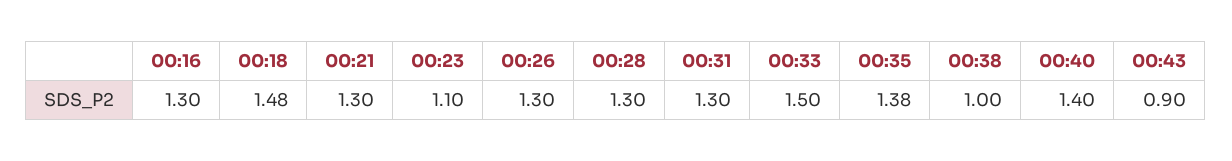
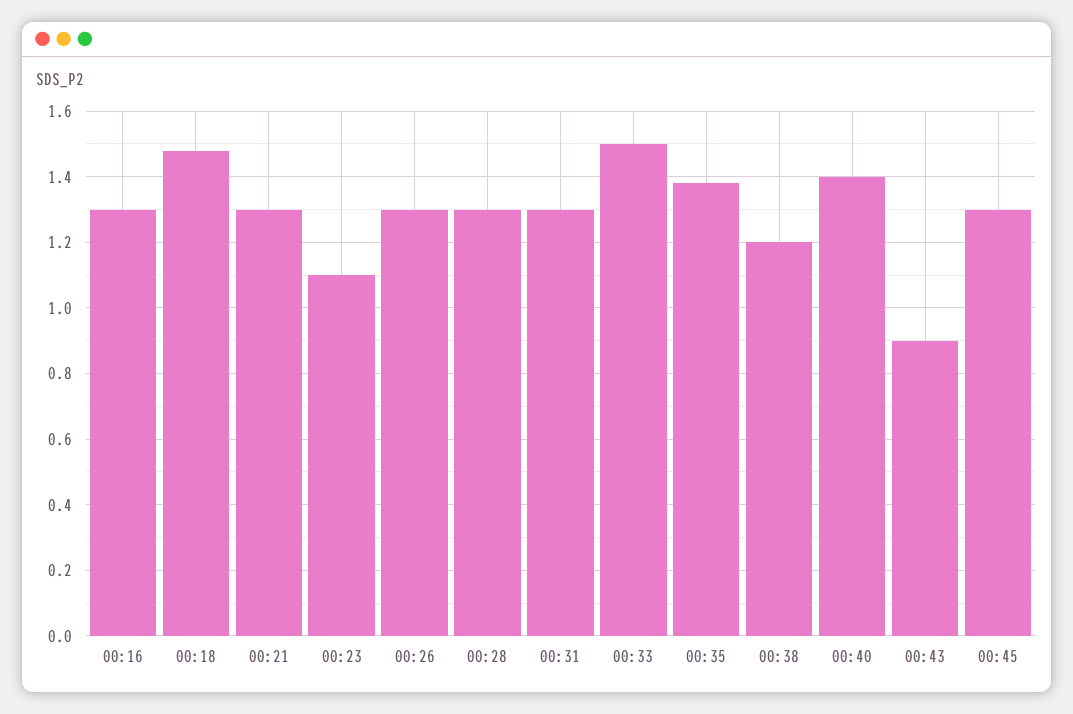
00:38: 1 -> 1.2
00:45: none -> 1.3

